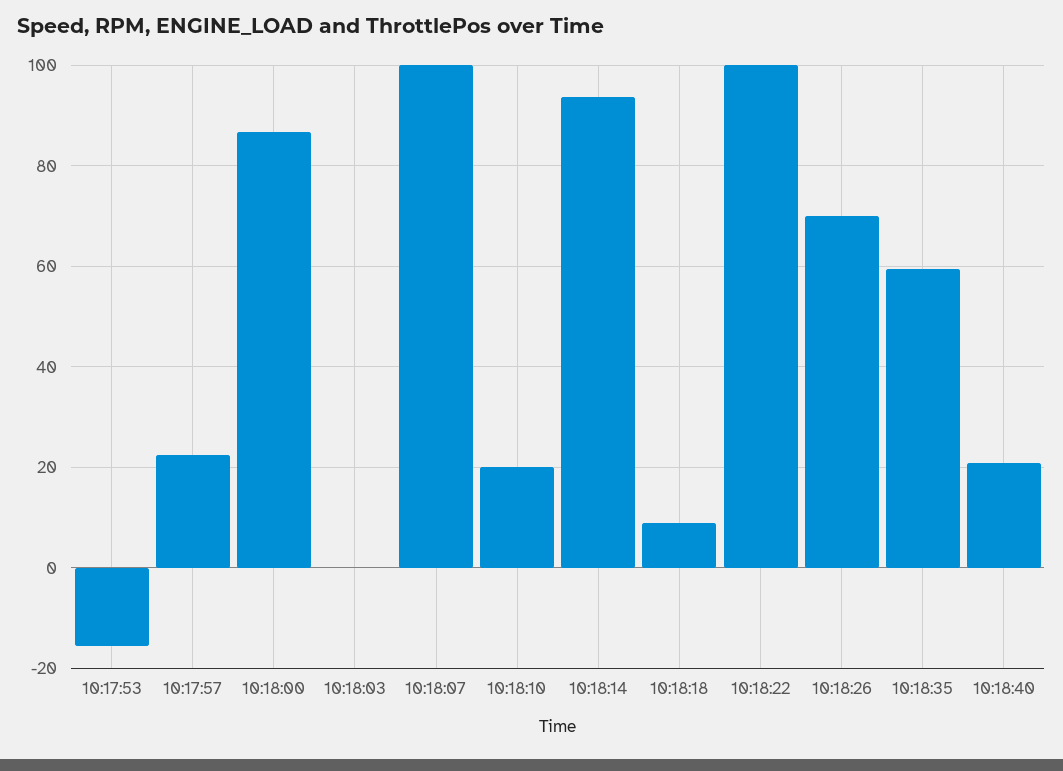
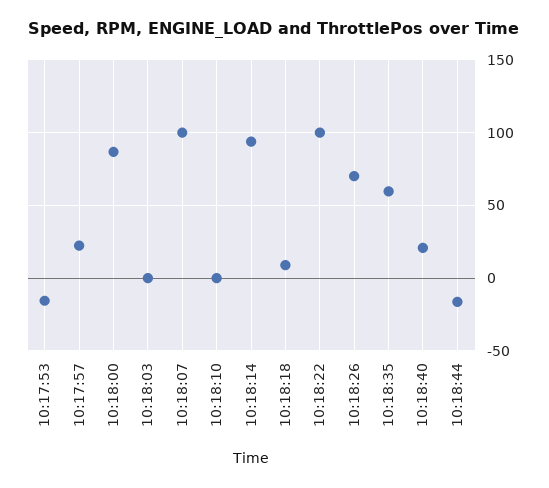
10:18:10: 20 -> 0
10:18:44: none -> -15

